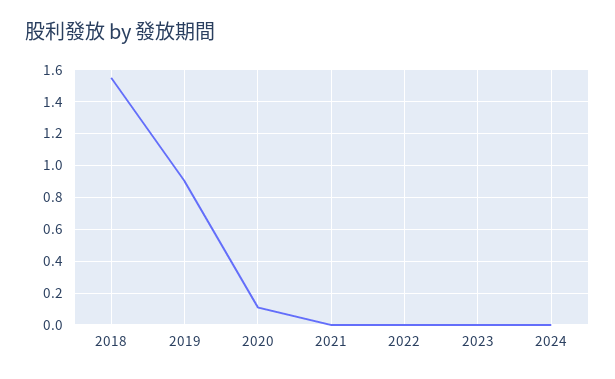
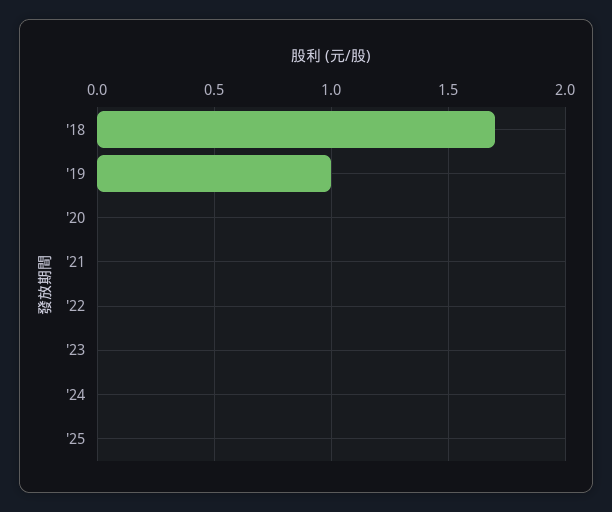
2018: 1.55 -> 1.7
2019: 0.9 -> 1
2020: 0.1 -> 0
'25: none -> 0

